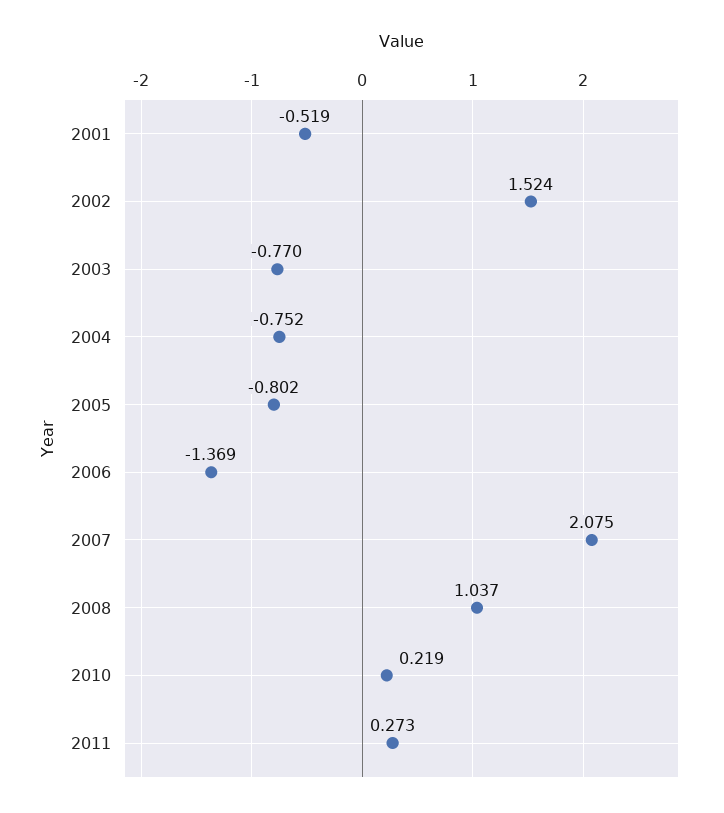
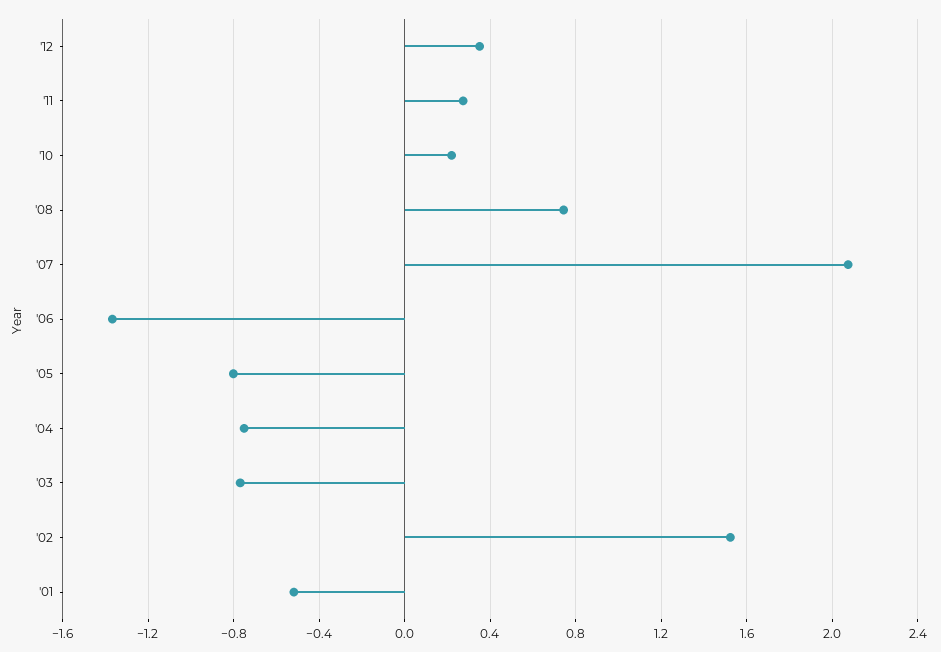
2008: 1.037 -> 0.75
'12: none -> 0.35

